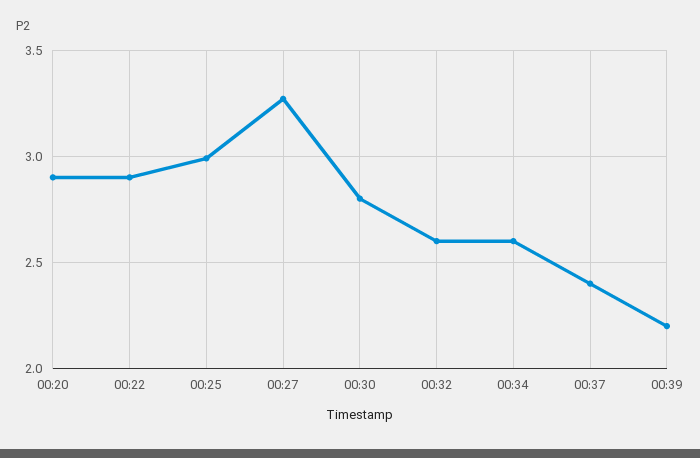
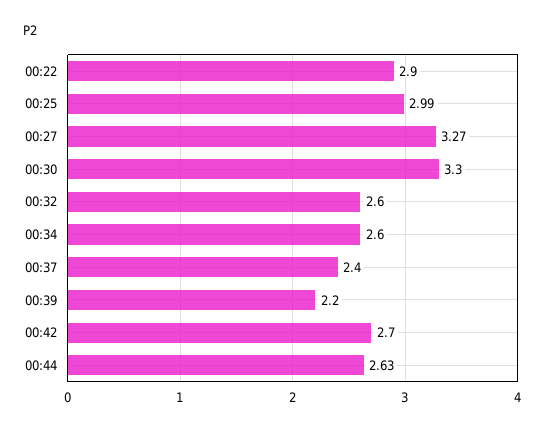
00:20: 2.9 -> none
00:30: 2.8 -> 3.3
00:42: none -> 2.7
00:44: none -> 2.63

